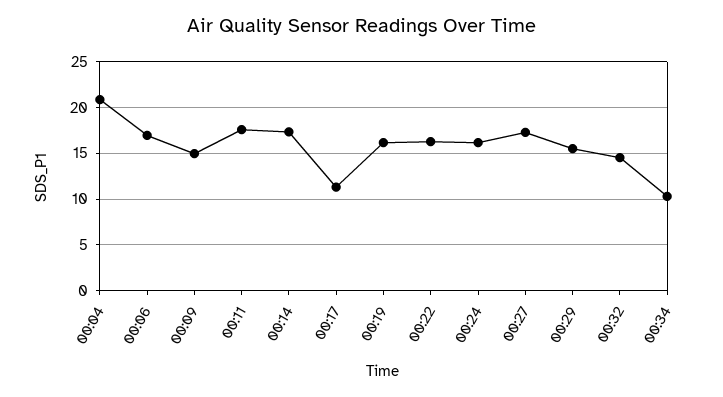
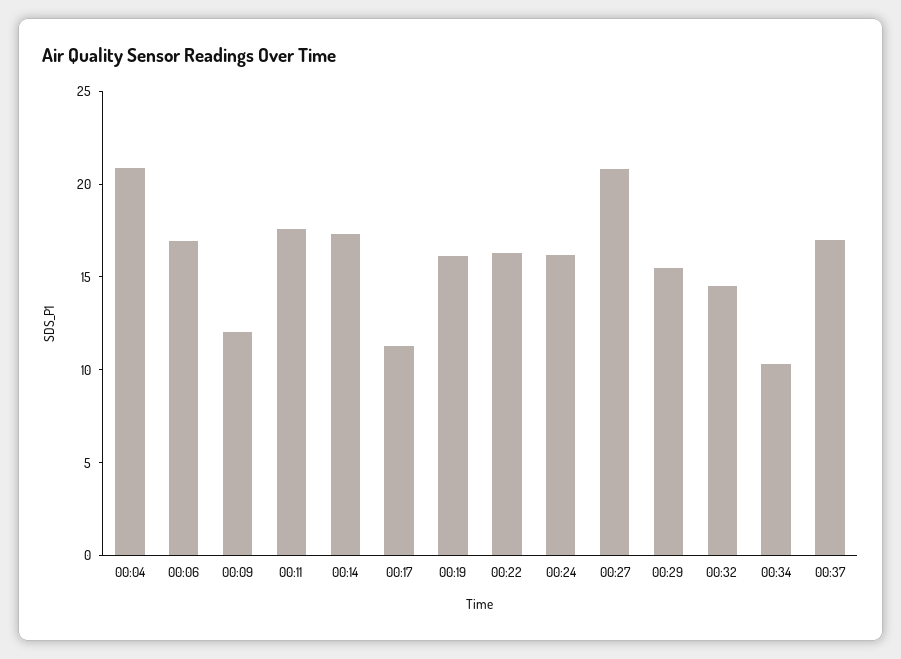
00:09: 15 -> 12
00:27: 17 -> 21
00:37: none -> 17

